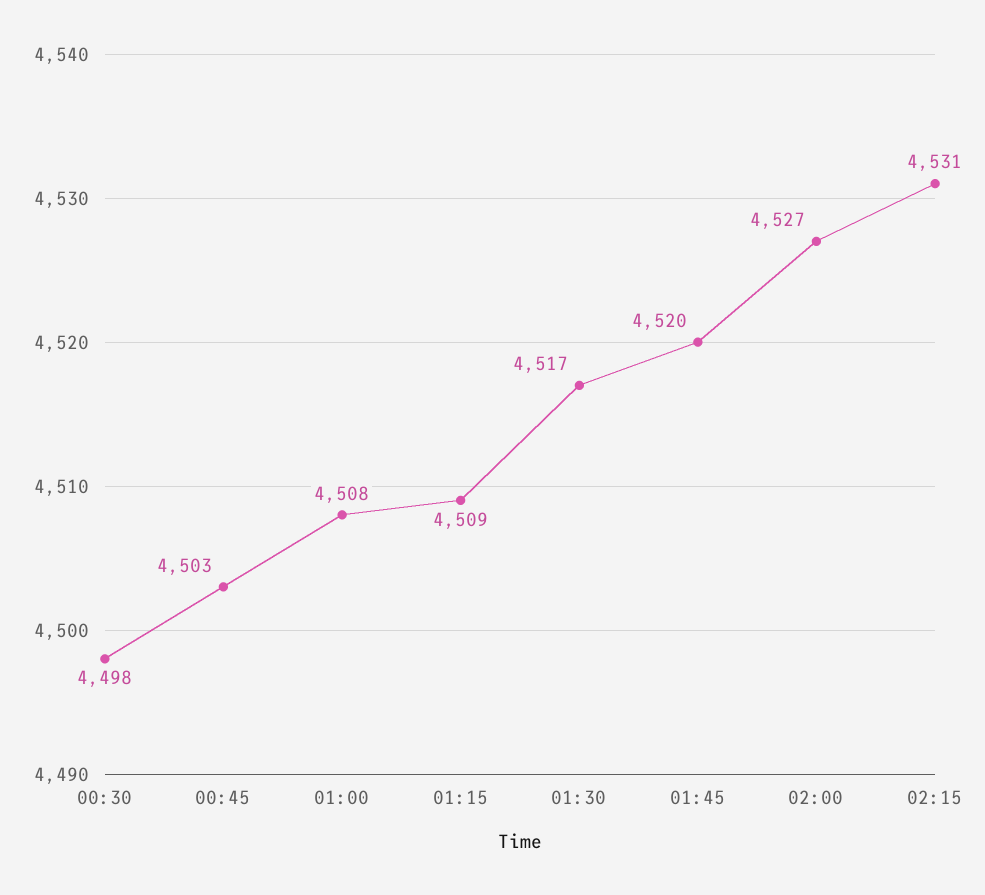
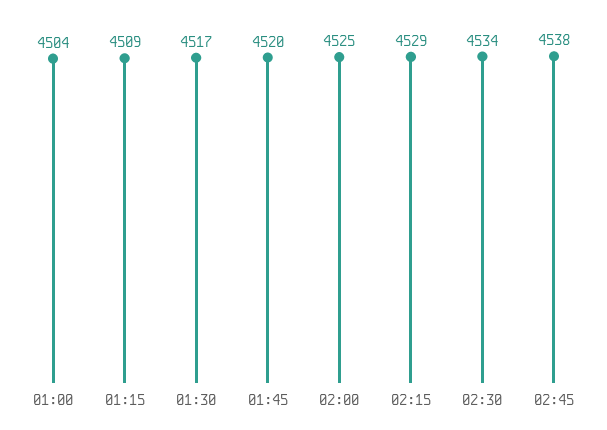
00:30: 4498 -> none
00:45: 4503 -> none
01:00: 4508 -> 4504
02:00: 4527 -> 4525
02:15: 4531 -> 4529
02:30: none -> 4534
02:45: none -> 4538

